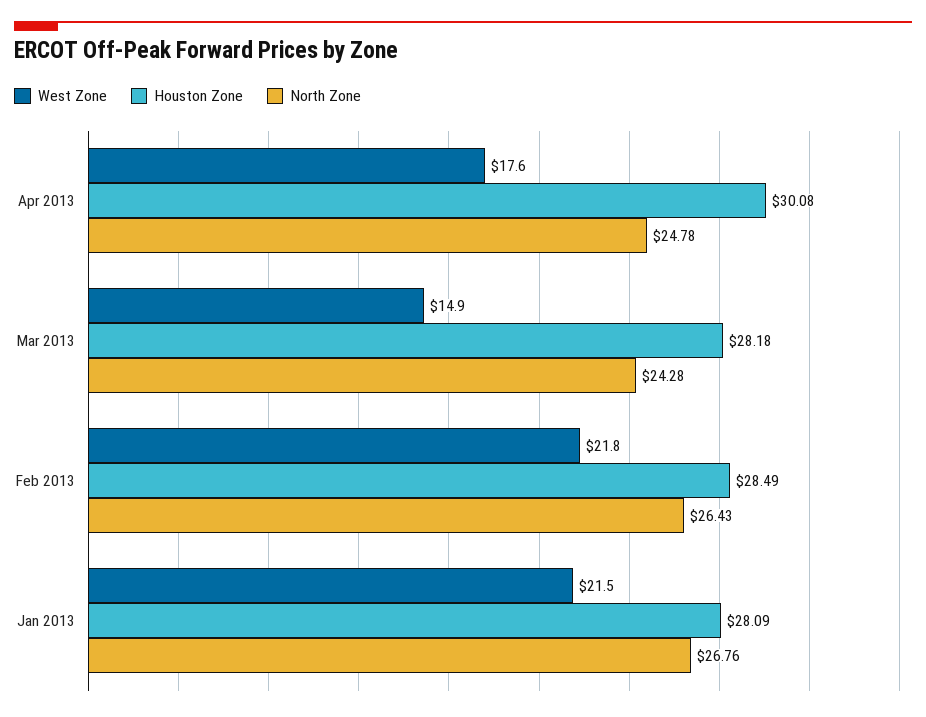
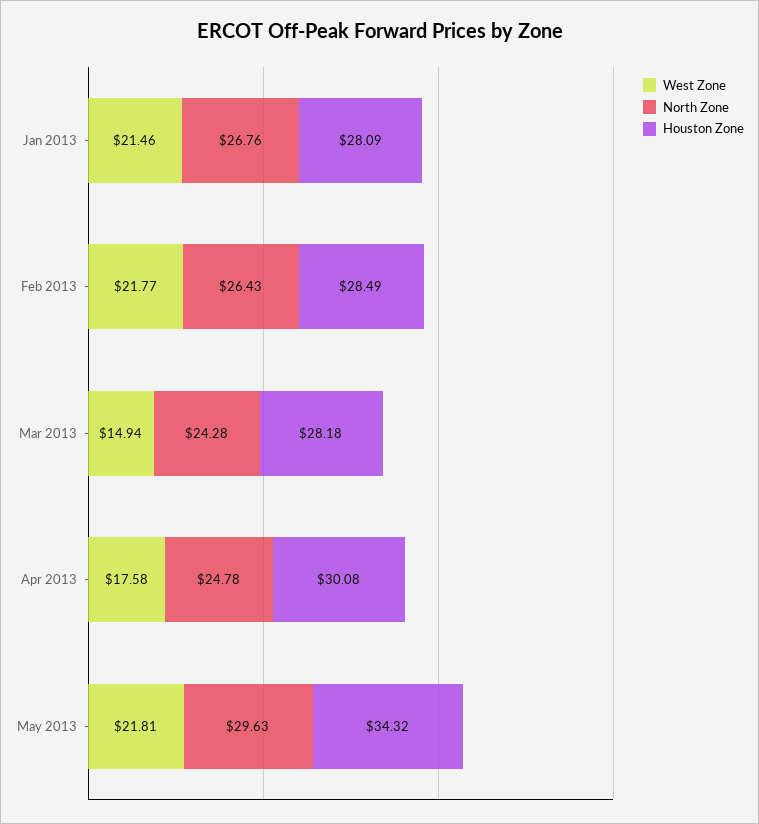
West Zone, May 2013: none -> 21.81
North Zone, May 2013: none -> 29.63
Houston Zone, May 2013: none -> 34.32

